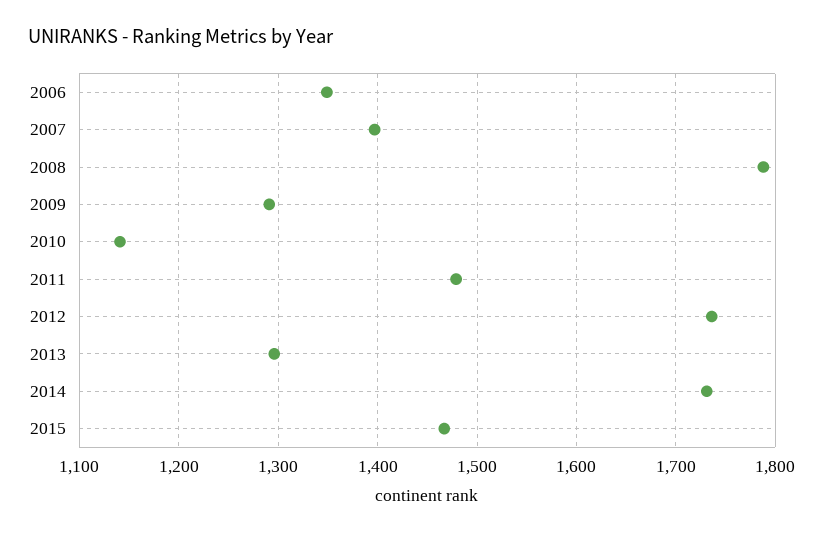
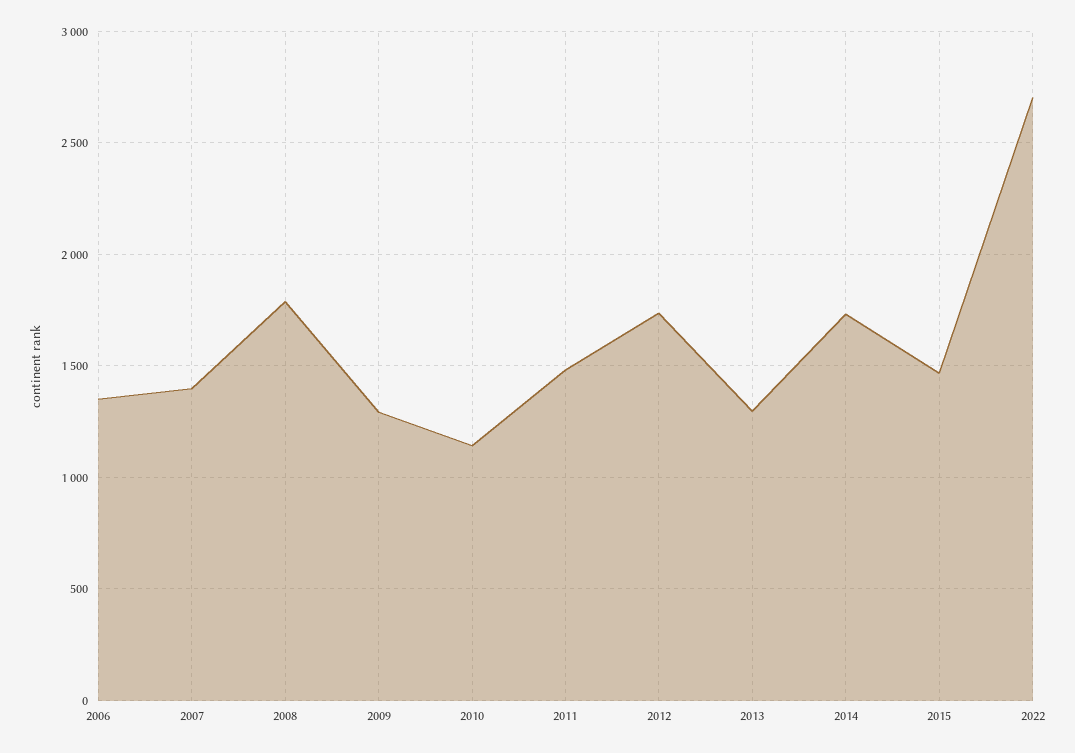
2022: none -> 2700

